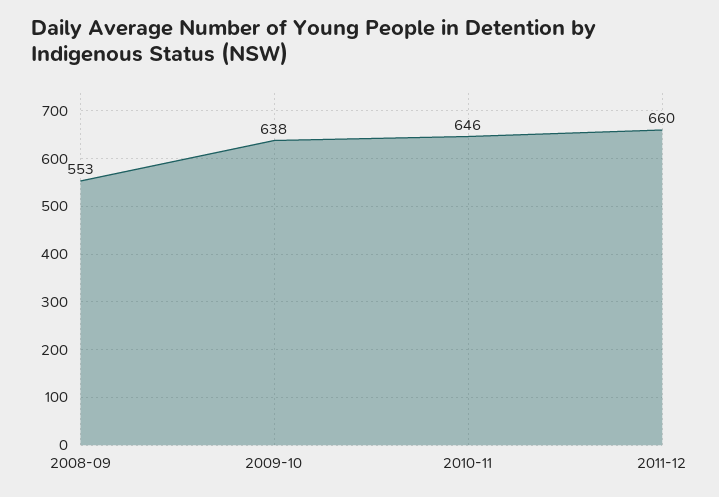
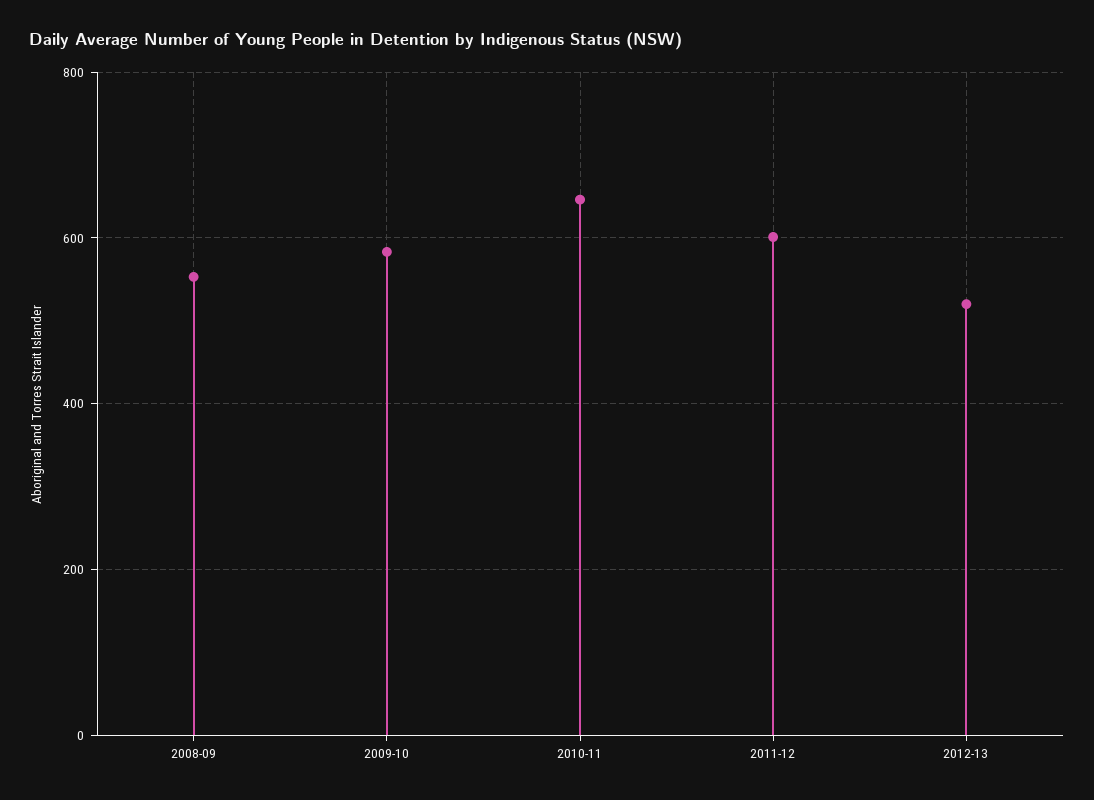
2009-10: 638 -> 580
2011-12: 660 -> 600
2012-13: none -> 520

